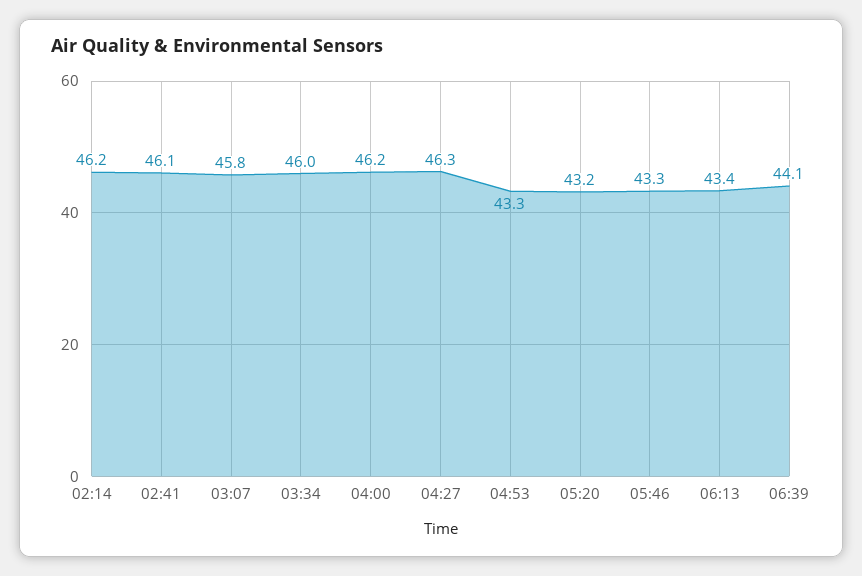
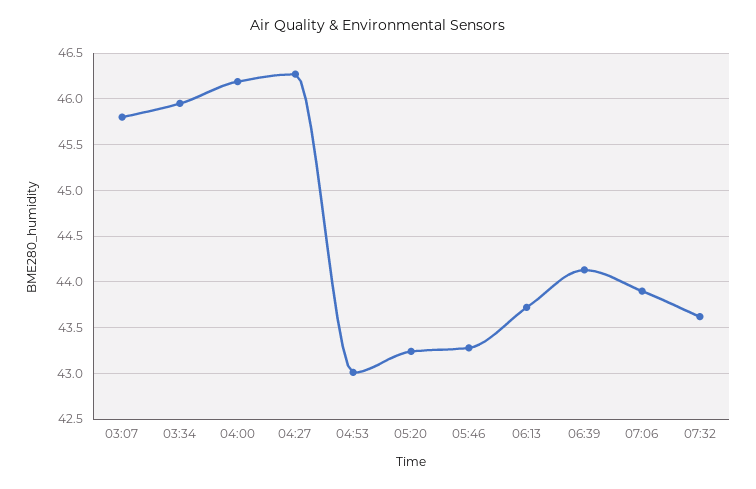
02:14: 46.2 -> none
02:41: 46.1 -> none
04:53: 43.3 -> 43
06:13: 43.4 -> 43.7
07:06: none -> 43.9
07:32: none -> 43.6

